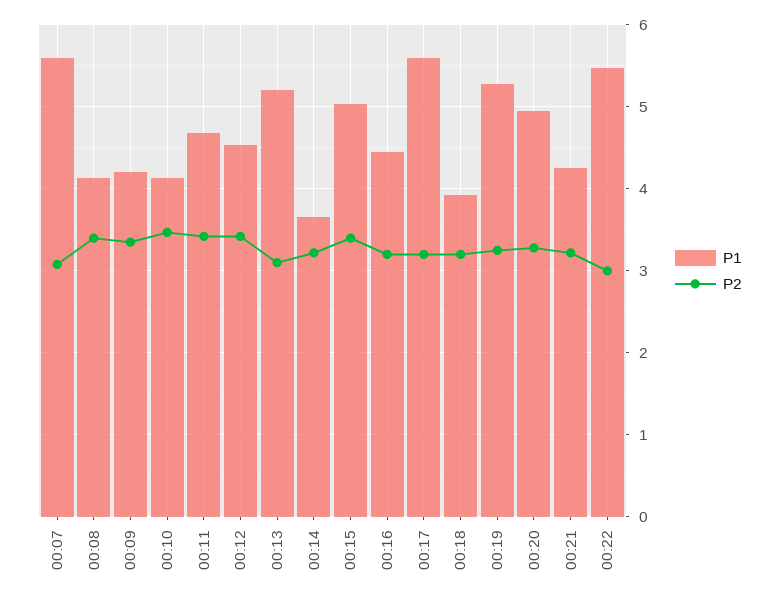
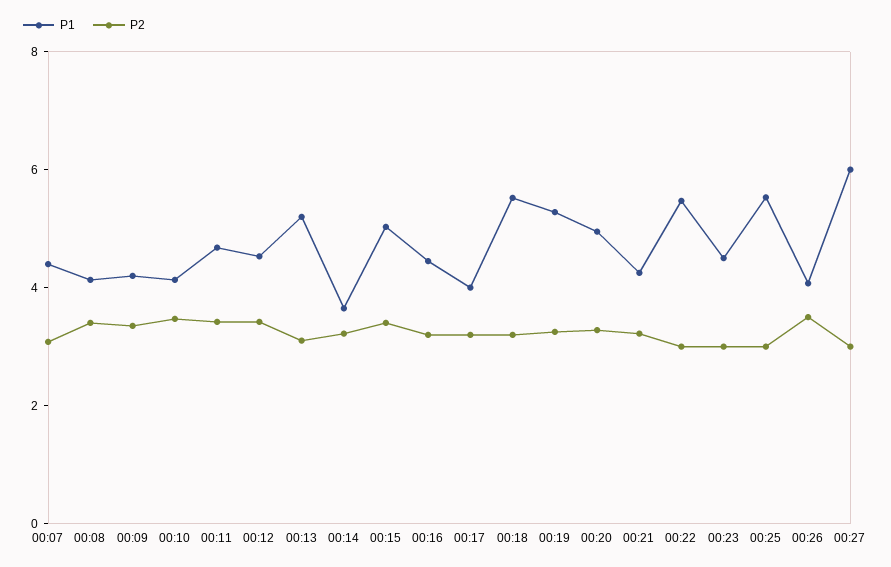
P1, 00:07: 5.6 -> 4.5
P1, 00:17: 5.6 -> 4
P1, 00:18: 3.9 -> 5.5
P1, 00:23: none -> 4.5
P2, 00:23: none -> 3
P1, 00:25: none -> 5.5
P2, 00:25: none -> 3
P1, 00:26: none -> 4
P2, 00:26: none -> 3.5
P1, 00:27: none -> 6
P2, 00:27: none -> 3

